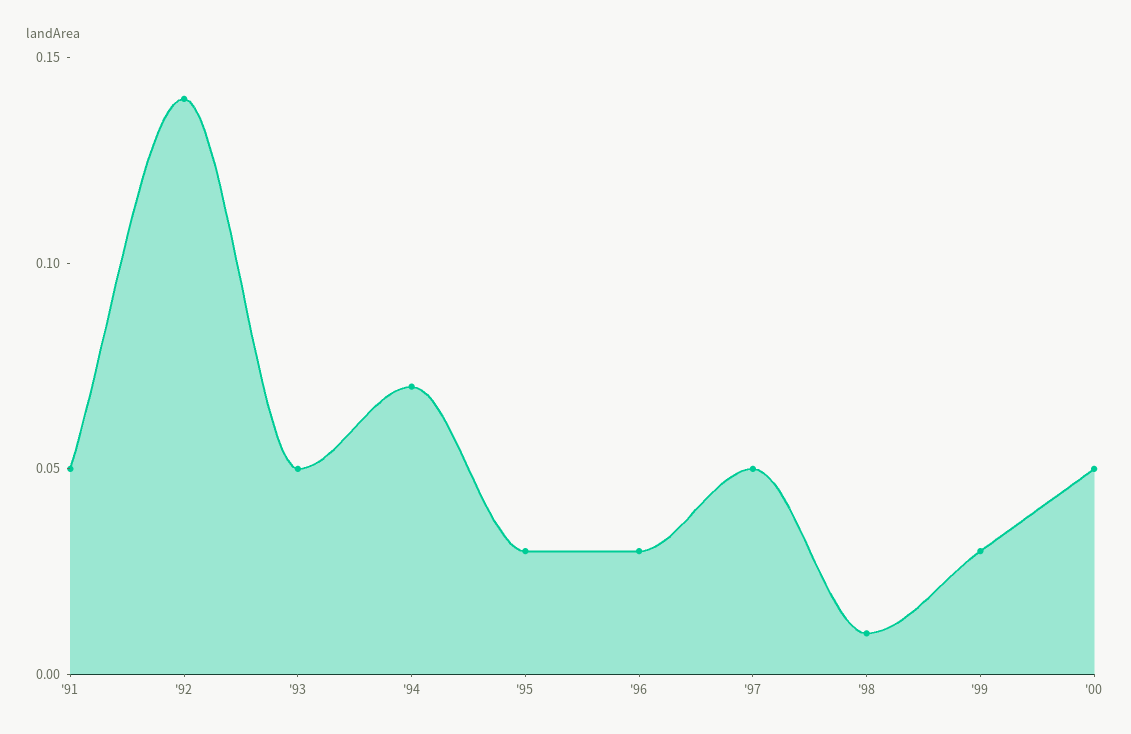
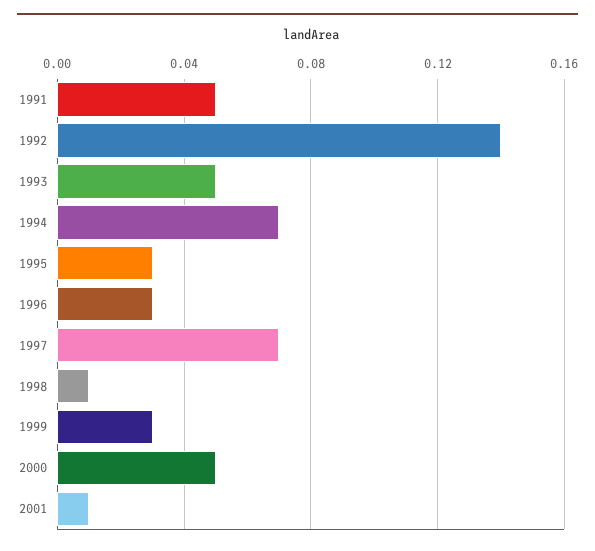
'97: 0.05 -> 0.07
2001: none -> 0.01

